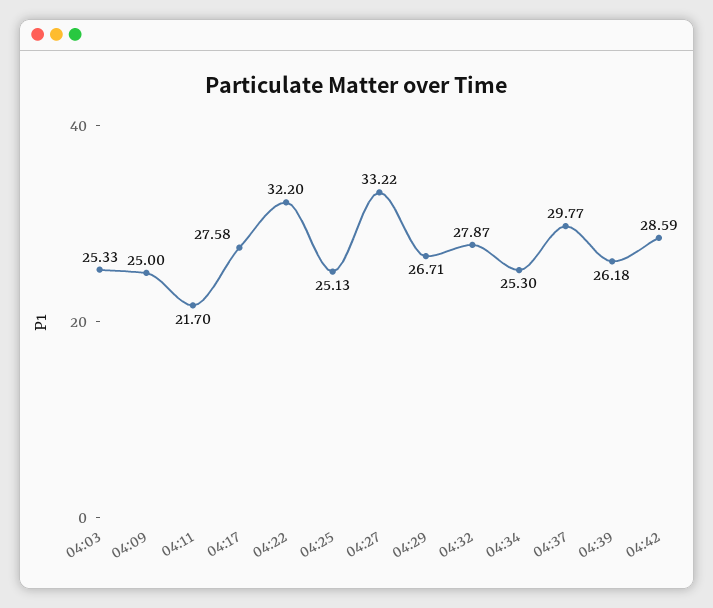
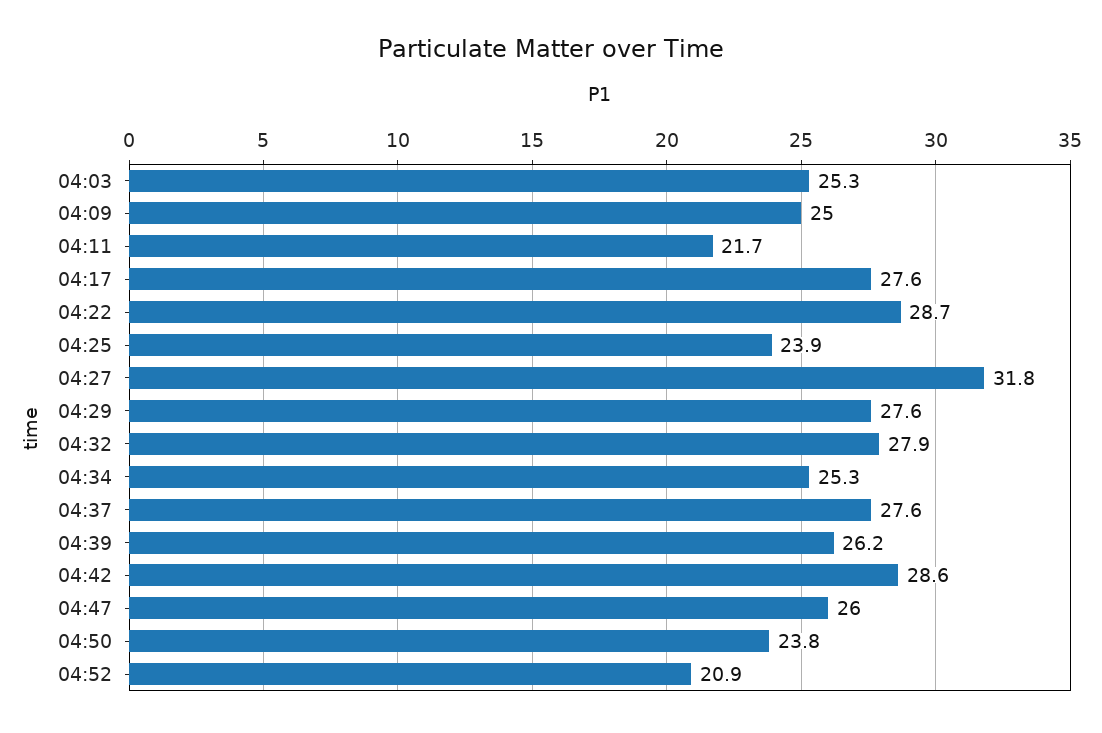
04:22: 32.2 -> 28.7
04:25: 25.13 -> 23.9
04:27: 33.22 -> 31.8
04:29: 26.71 -> 27.6
04:37: 29.77 -> 27.6
04:47: none -> 26
04:50: none -> 23.8
04:52: none -> 20.9

